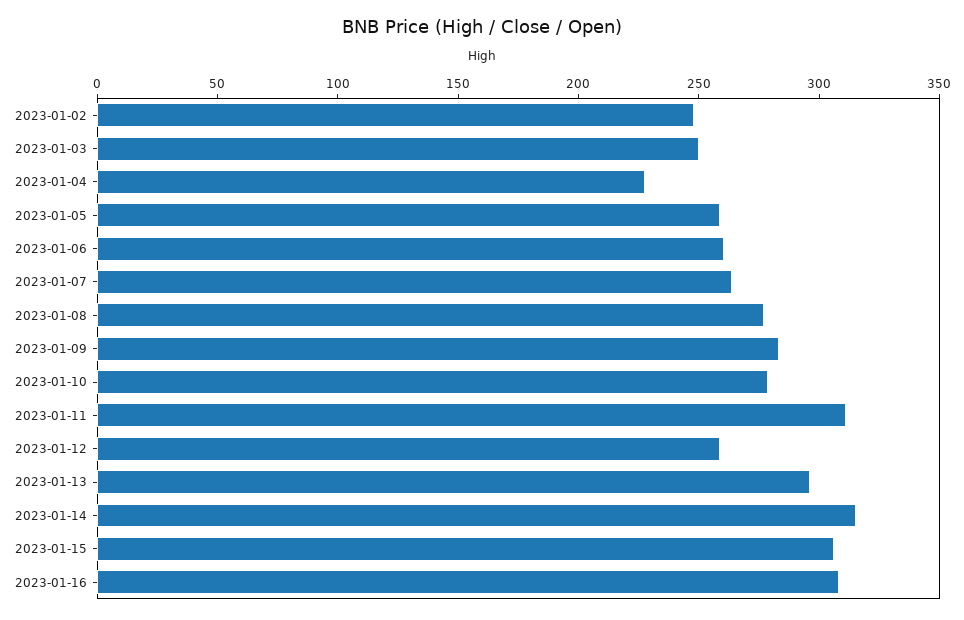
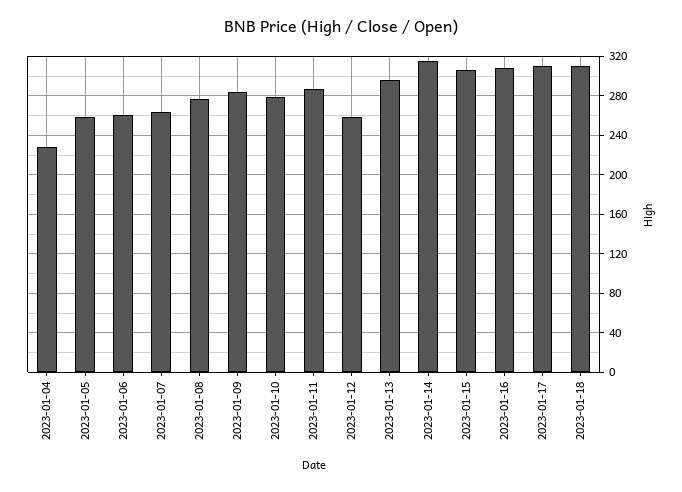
2023-01-02: 250 -> none
2023-01-03: 250 -> none
2023-01-11: 310 -> 290
2023-01-17: none -> 310
2023-01-18: none -> 310

